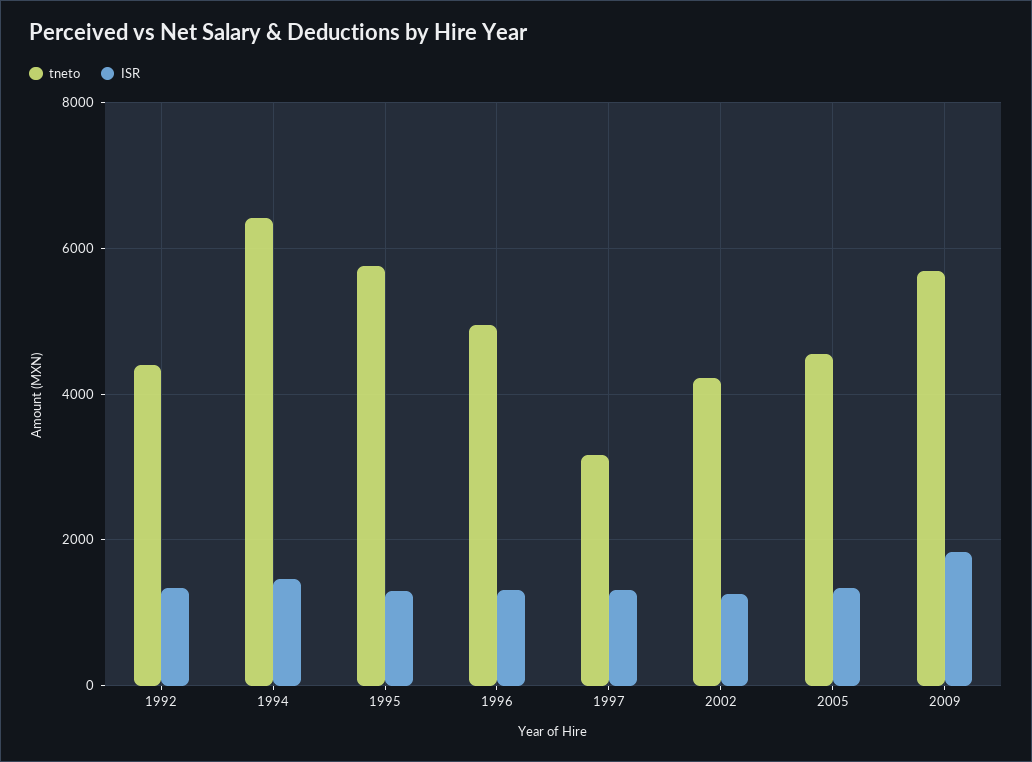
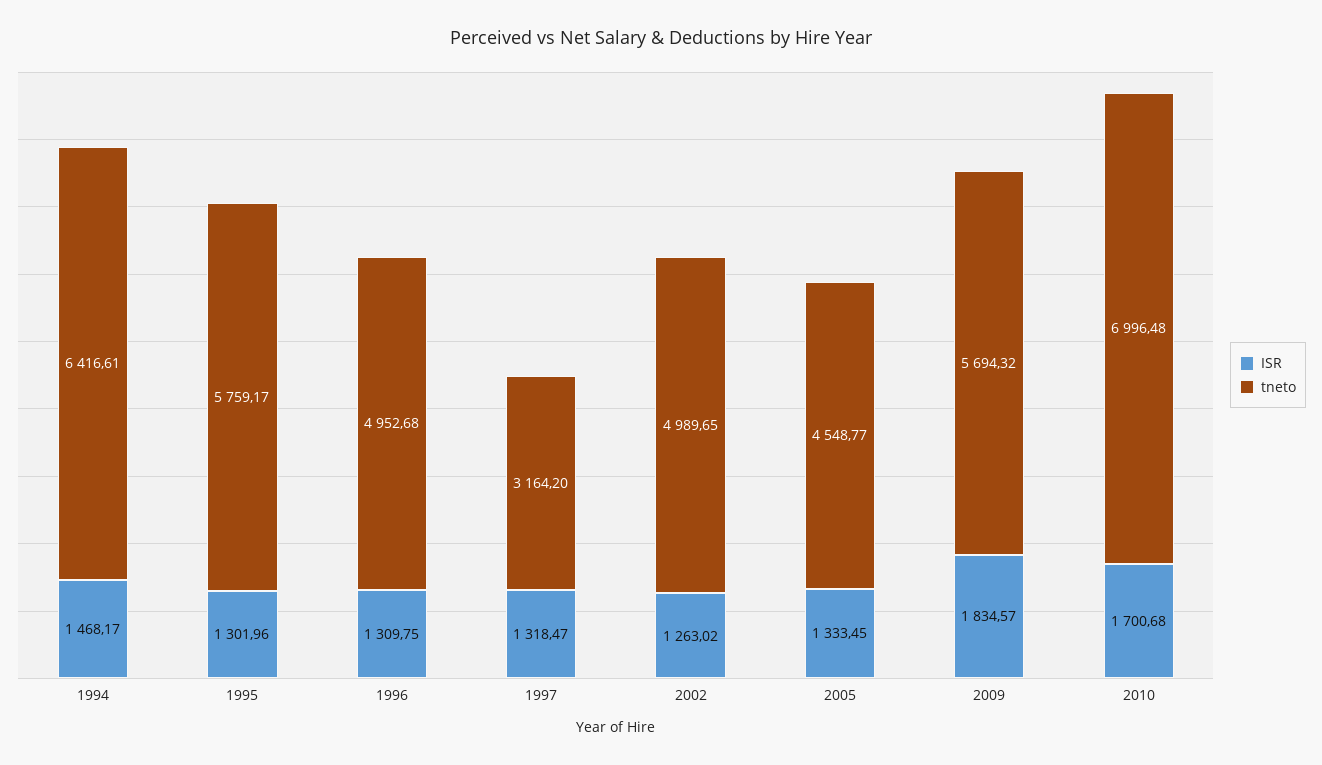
tneto, 1992: 4400 -> none
ISR, 1992: 1400 -> none
tneto, 2002: 4200 -> 4989.65
ISR, 2010: none -> 1700.68
tneto, 2010: none -> 6996.48

